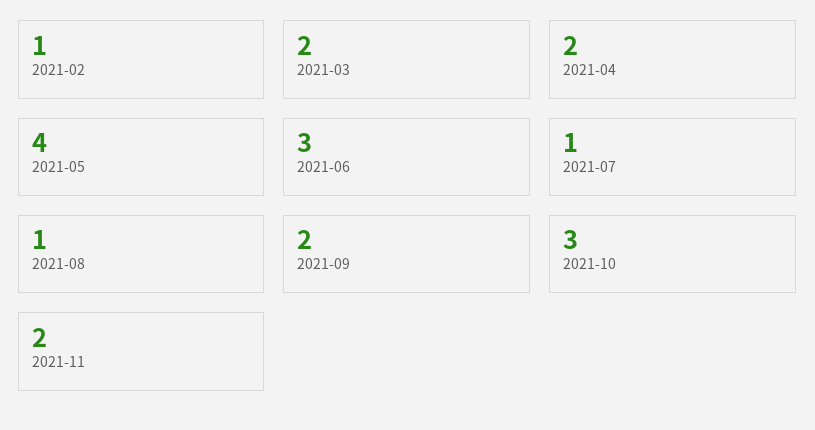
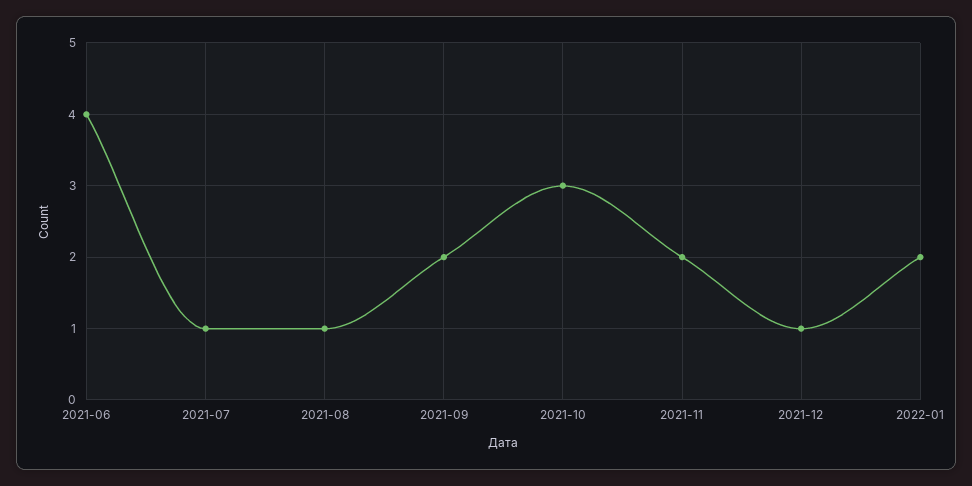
2021-02: 1 -> none
2021-03: 2 -> none
2021-04: 2 -> none
2021-05: 4 -> none
2021-06: 3 -> 4
2021-12: none -> 1
2022-01: none -> 2

